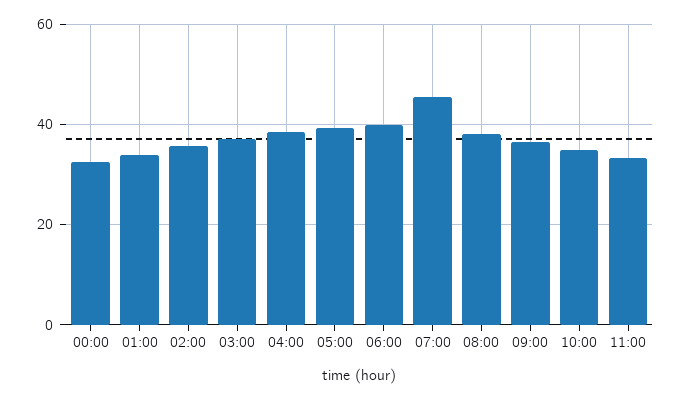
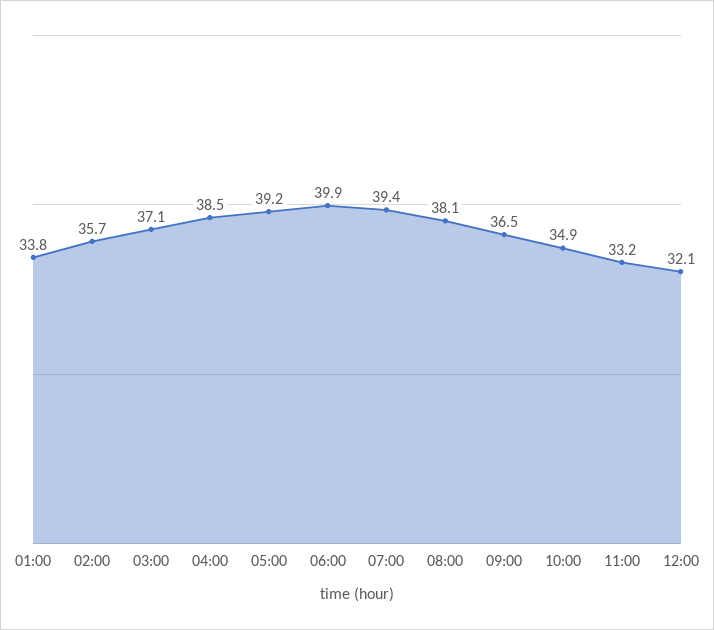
00:00: 32 -> none
07:00: 46 -> 39.4
12:00: none -> 32.1

